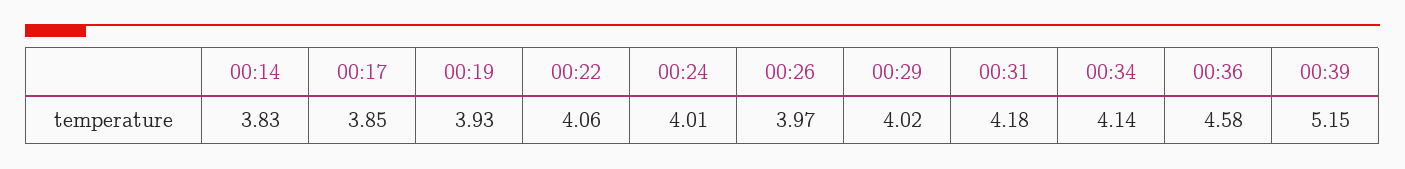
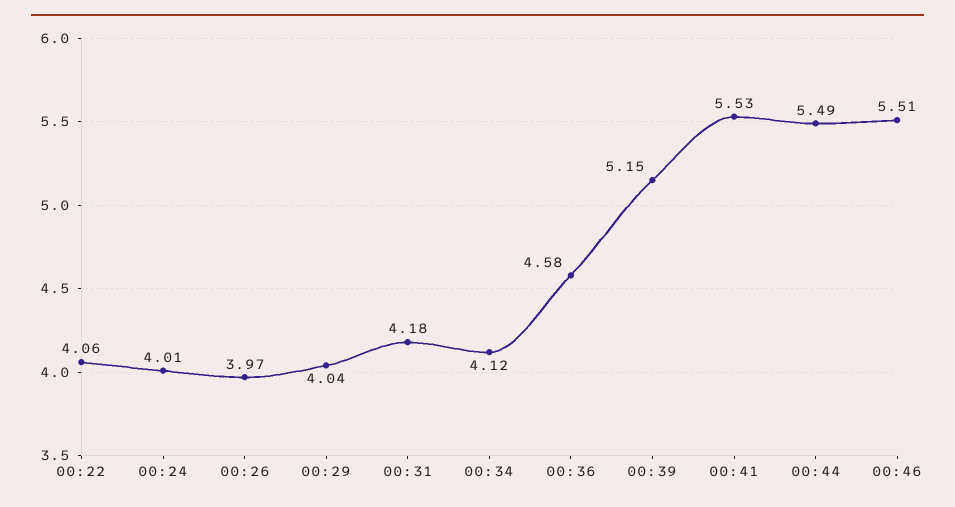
00:14: 3.83 -> none
00:17: 3.85 -> none
00:19: 3.93 -> none
00:29: 4.02 -> 4.04
00:34: 4.14 -> 4.12
00:41: none -> 5.53
00:44: none -> 5.49
00:46: none -> 5.51

